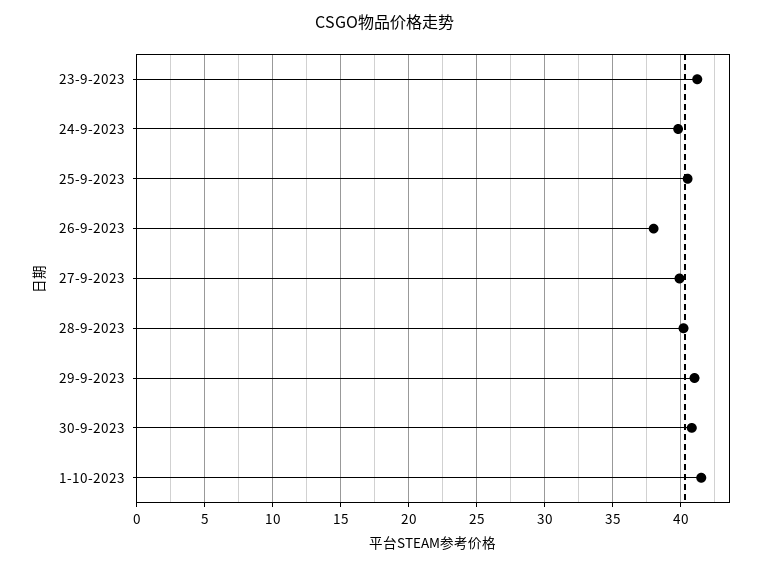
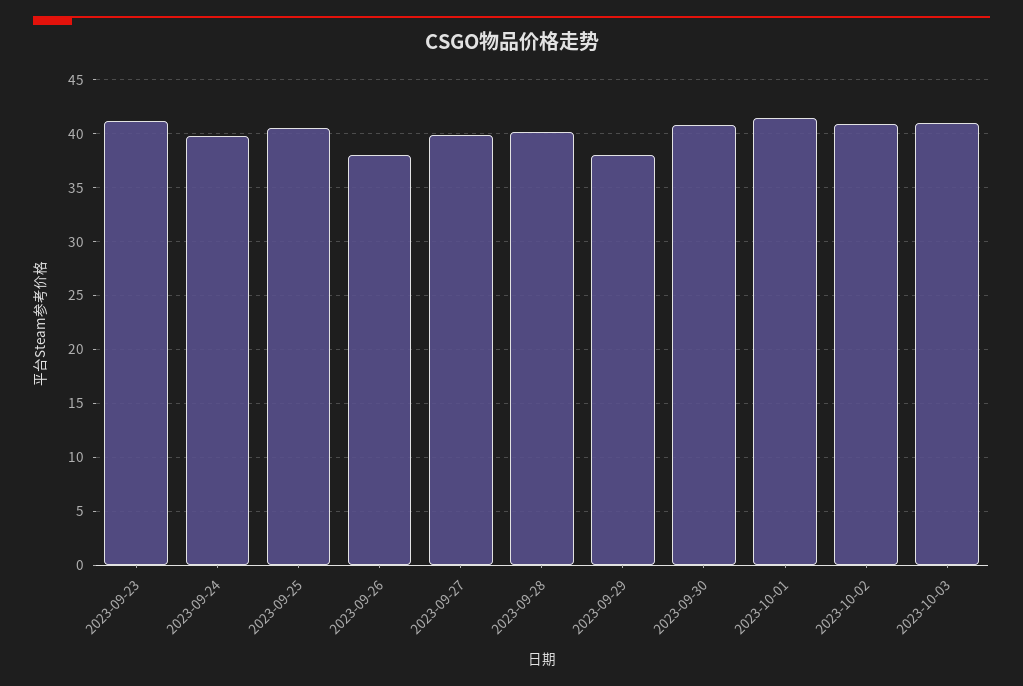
29-9-2023: 41 -> 38
2023-10-02: none -> 41
2023-10-03: none -> 41

